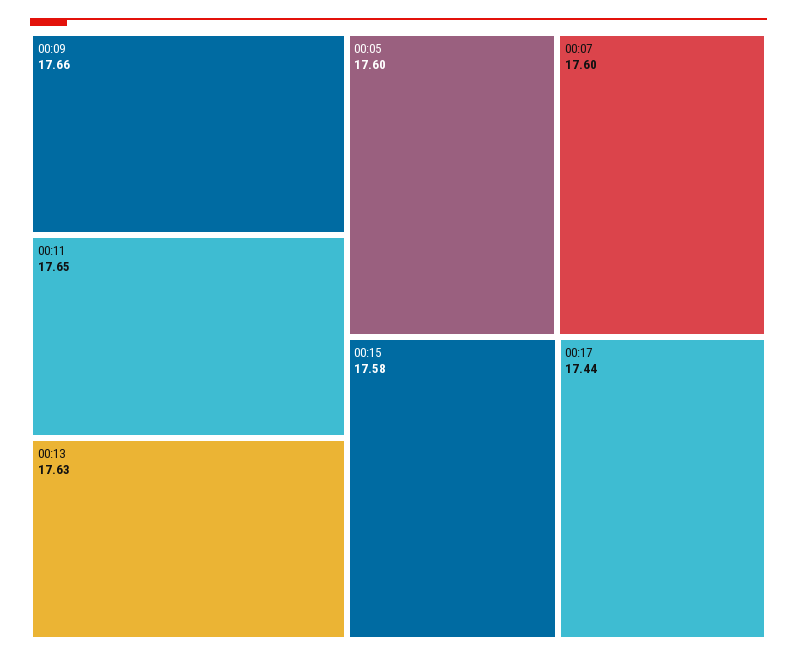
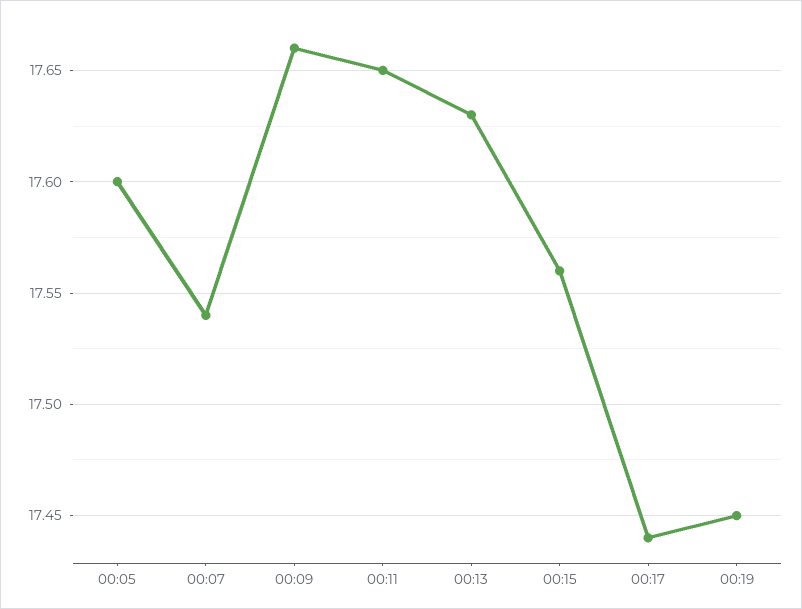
00:07: 17.6 -> 17.54
00:15: 17.58 -> 17.56
00:19: none -> 17.45

